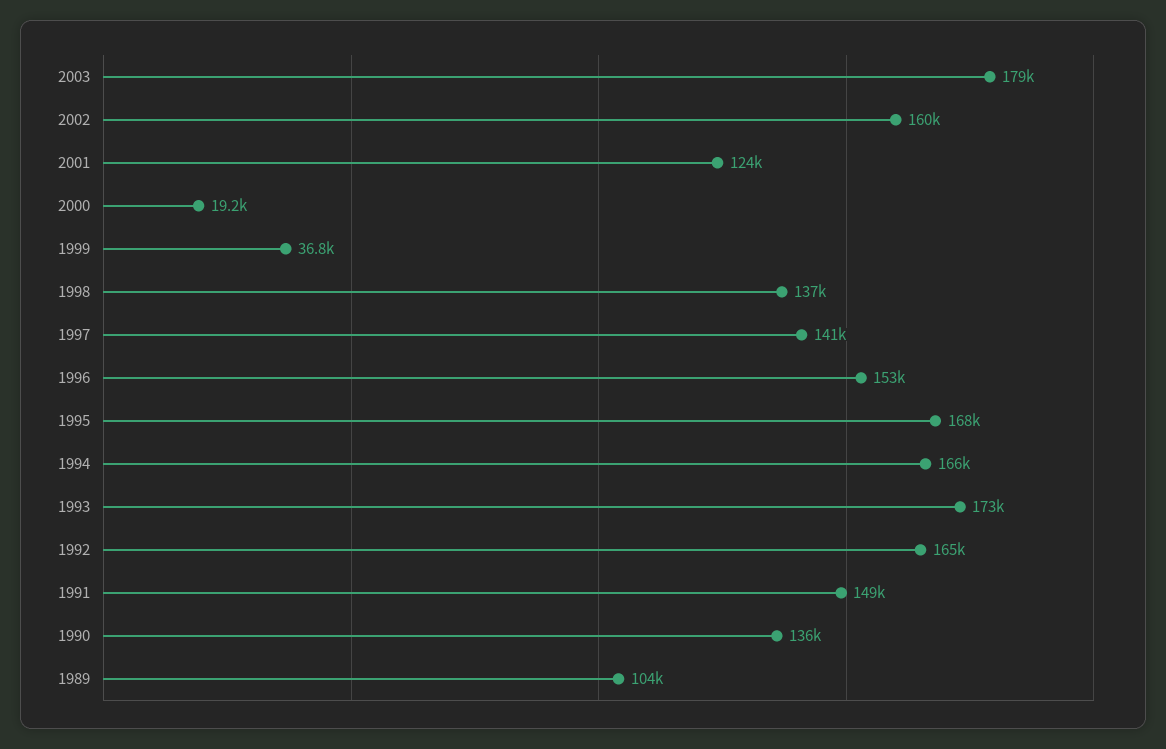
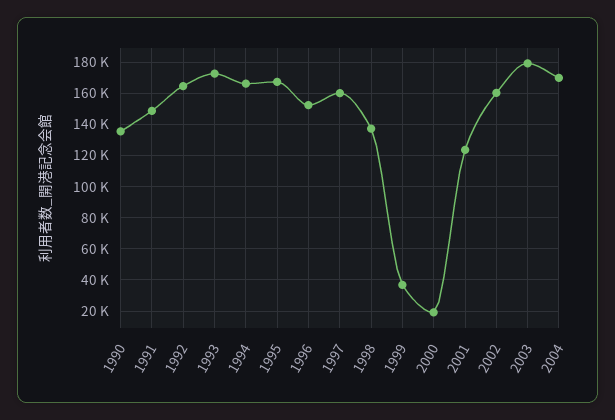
1997: 141000 -> 160000
1989: 104000 -> none
2004: none -> 170000

